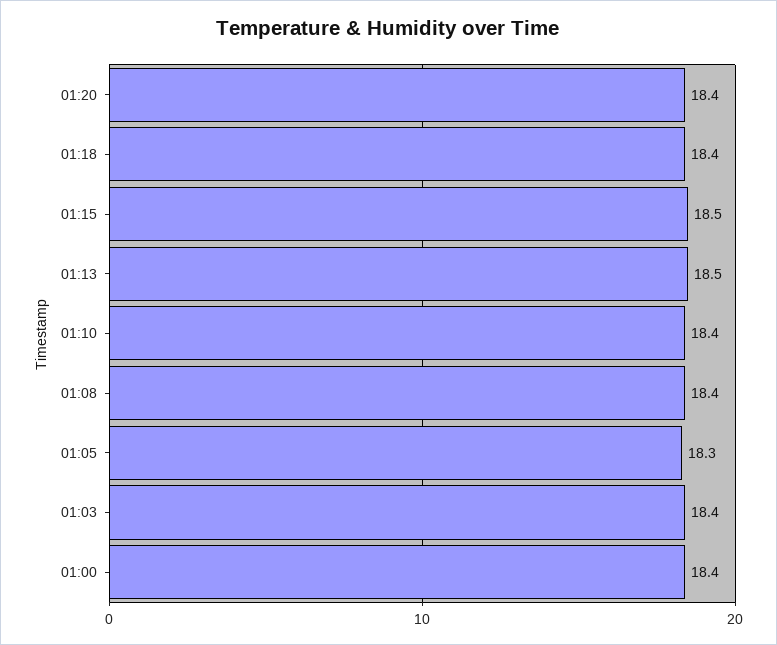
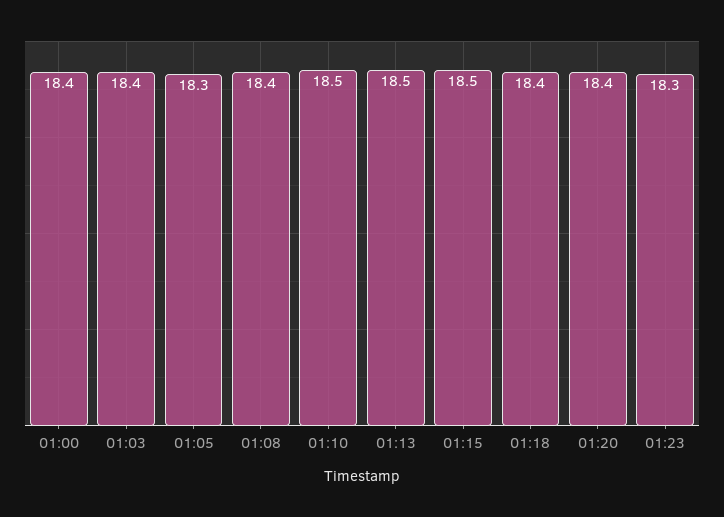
01:10: 18.4 -> 18.5
01:23: none -> 18.3

